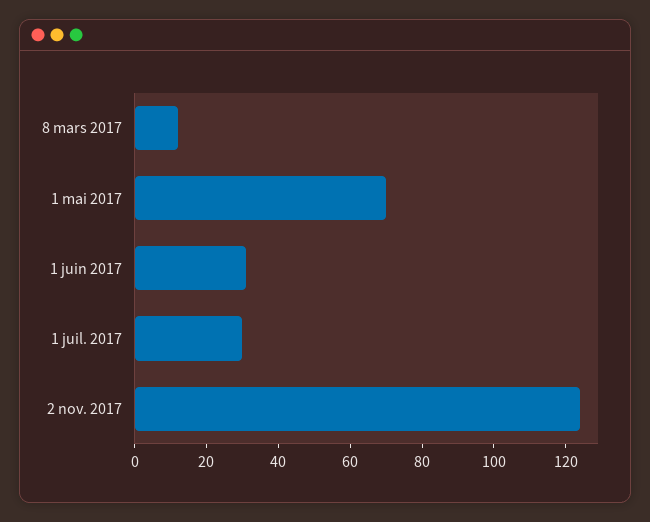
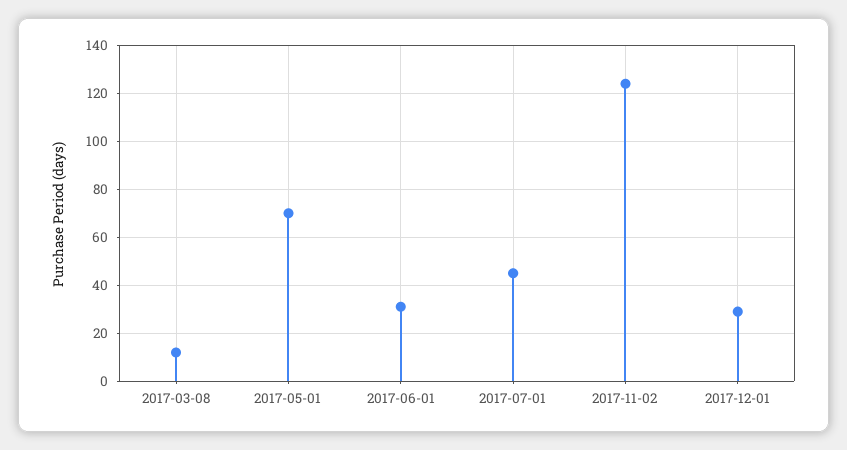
1 juil. 2017: 30 -> 45
2017-12-01: none -> 30

